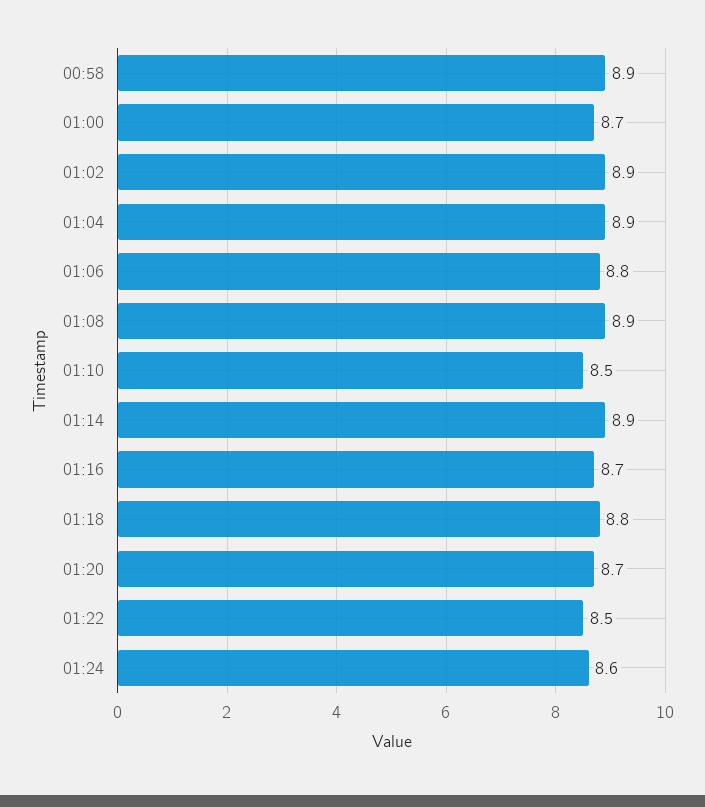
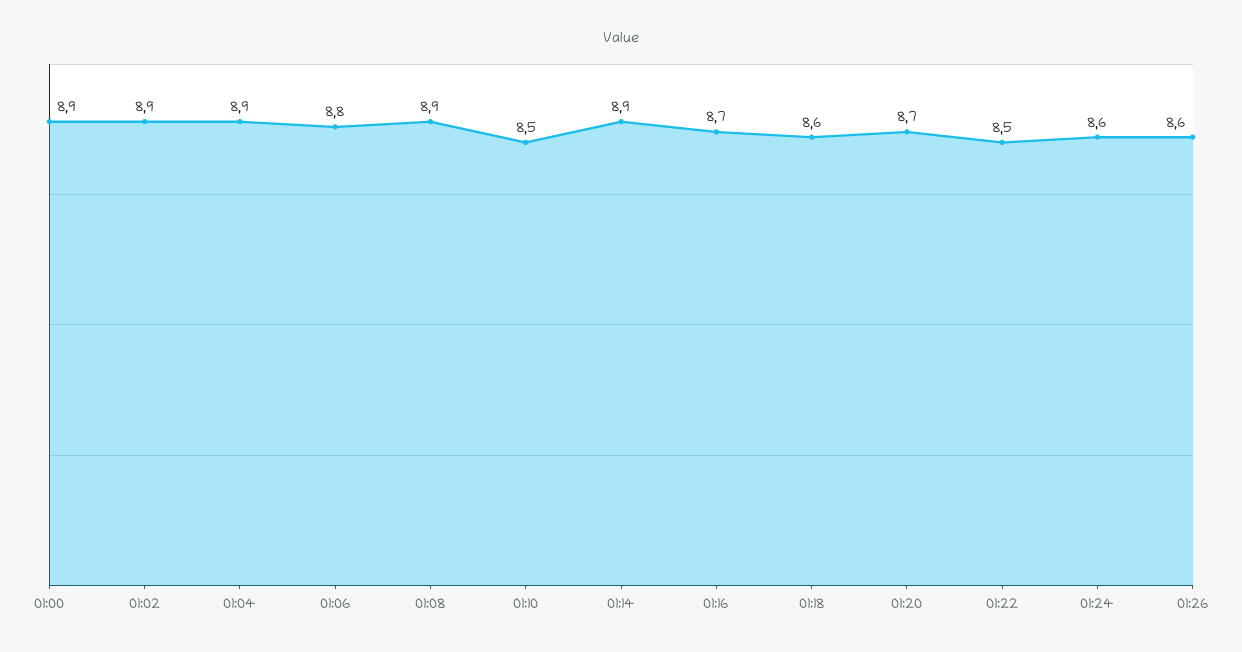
00:58: 8.9 -> none
01:00: 8.7 -> 8.9
01:18: 8.8 -> 8.6
01:26: none -> 8.6

